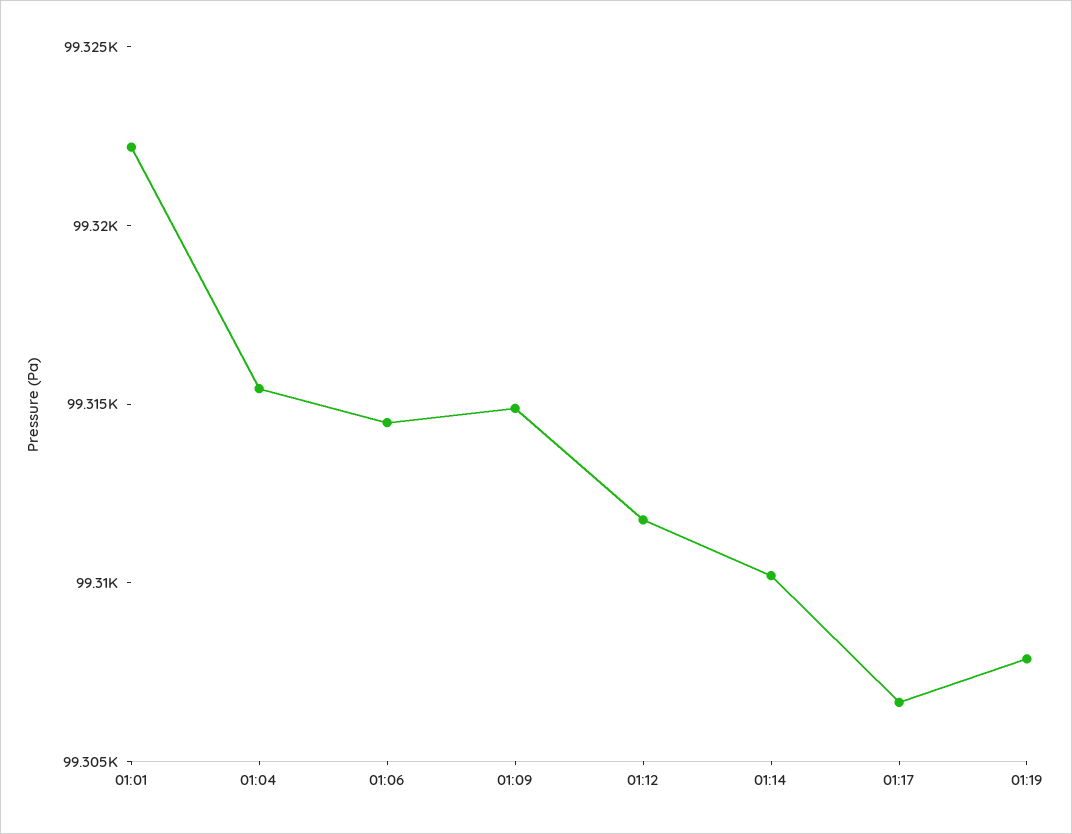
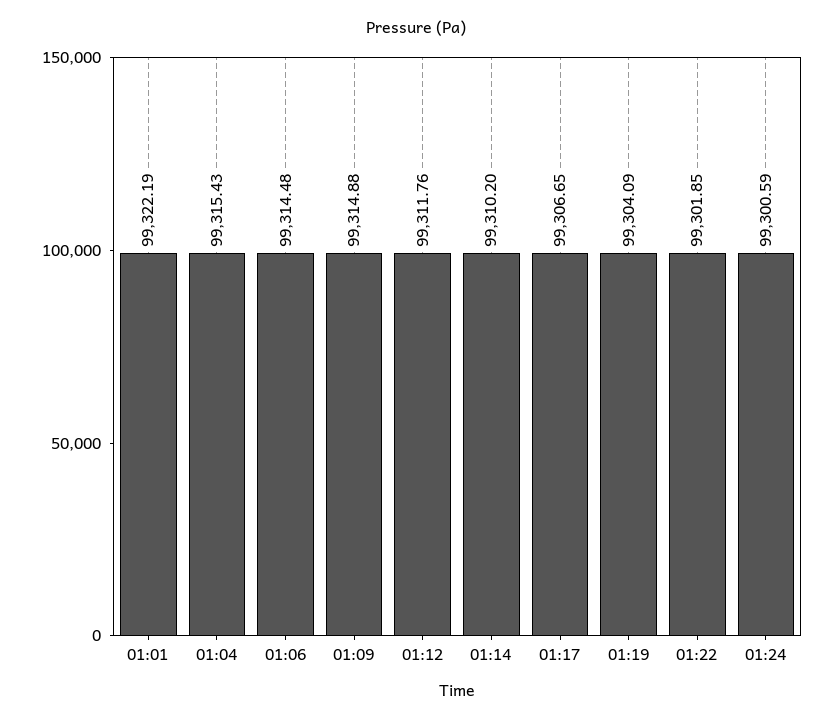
01:19: 99308 -> 99304.09
01:22: none -> 99301.85
01:24: none -> 99300.59

